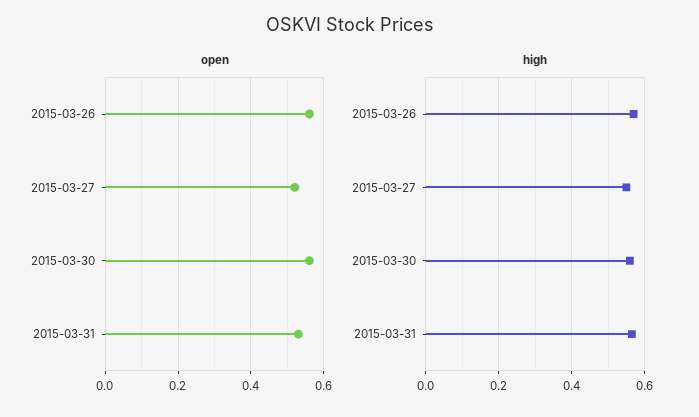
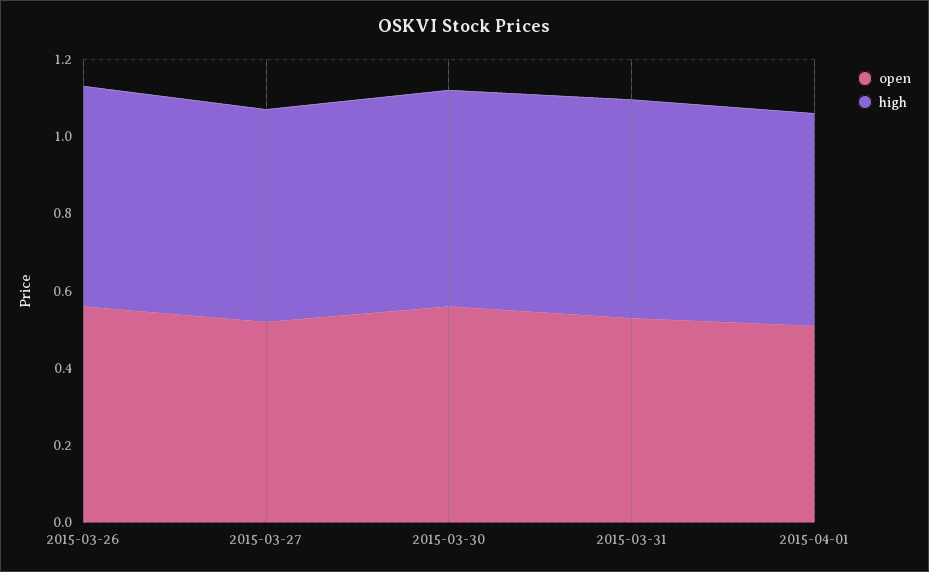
open, 2015-04-01: none -> 0.5
high, 2015-04-01: none -> 0.55

